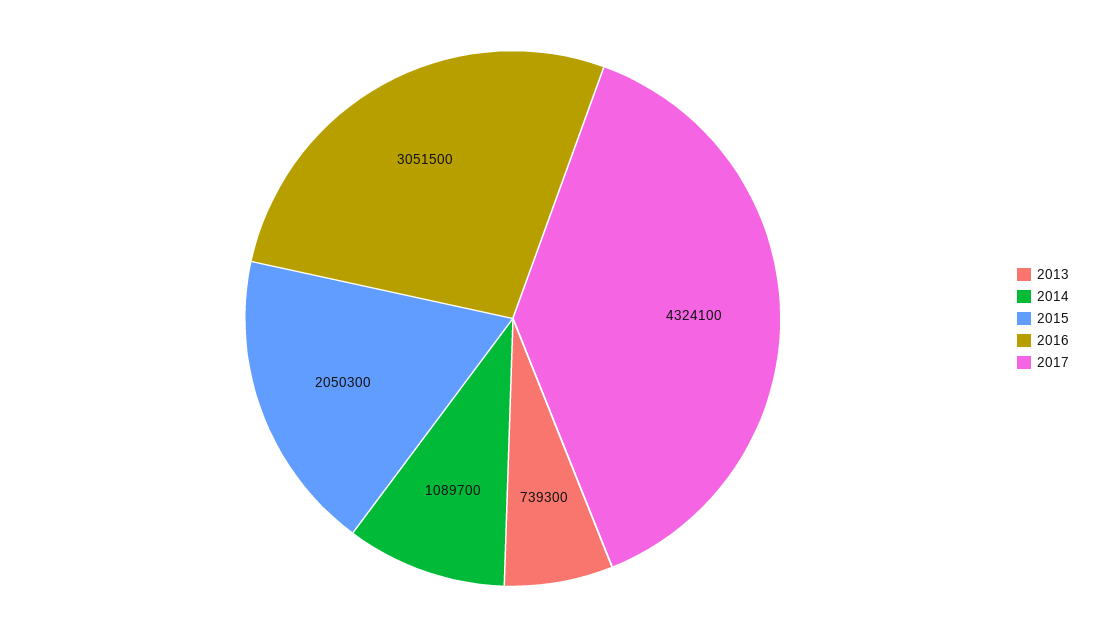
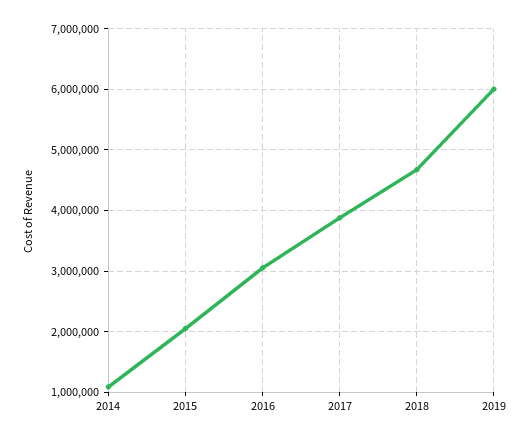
2013: 739300 -> none
2017: 4324100 -> 3900000
2018: none -> 4700000
2019: none -> 6000000

